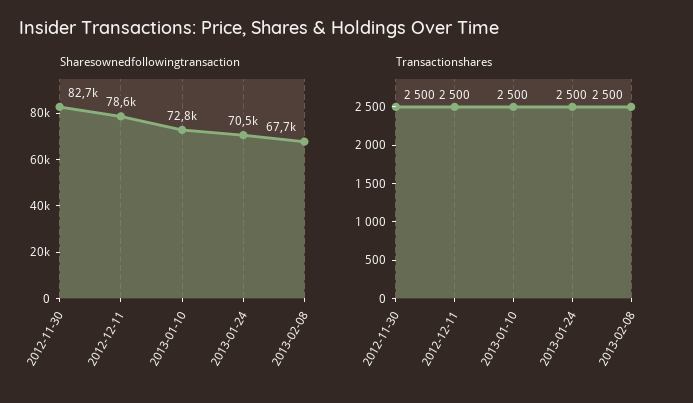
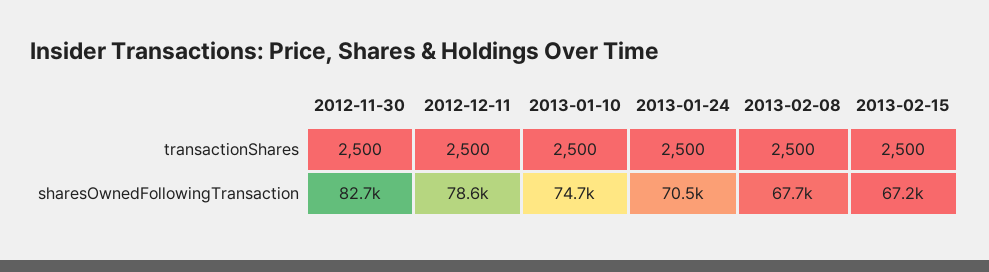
Sharesownedfollowingtransaction, 2013-01-10: 72800 -> 74700
Transactionshares, 2013-02-15: none -> 2500
Sharesownedfollowingtransaction, 2013-02-15: none -> 67200

